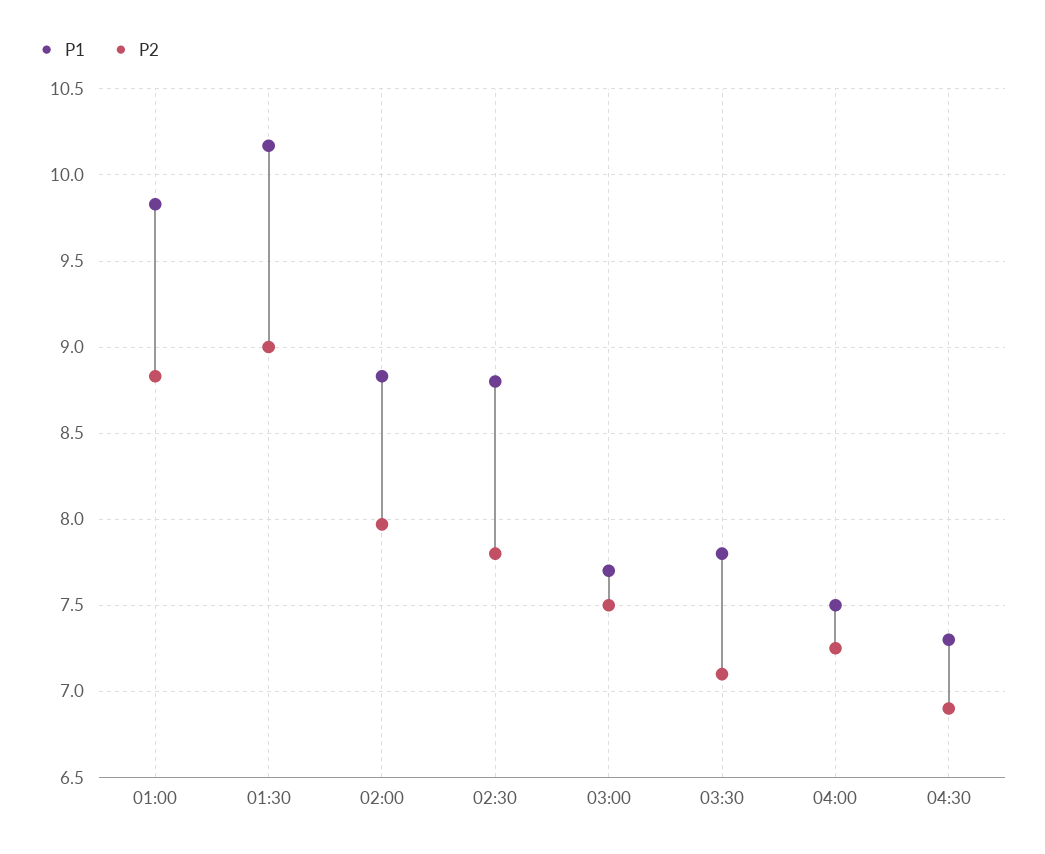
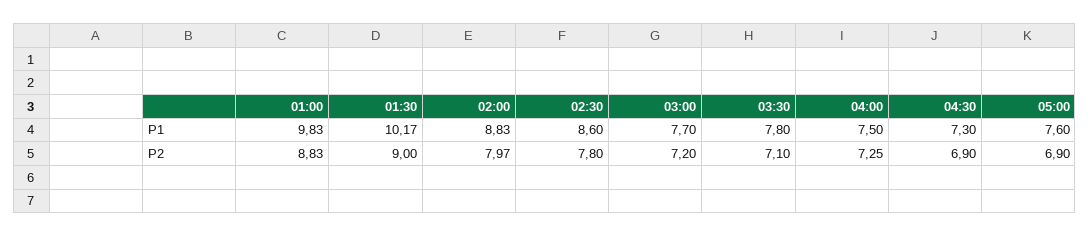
P1, 02:30: 8.8 -> 8.6
P2, 03:00: 7.5 -> 7.2
P1, 05:00: none -> 7.6
P2, 05:00: none -> 6.9

